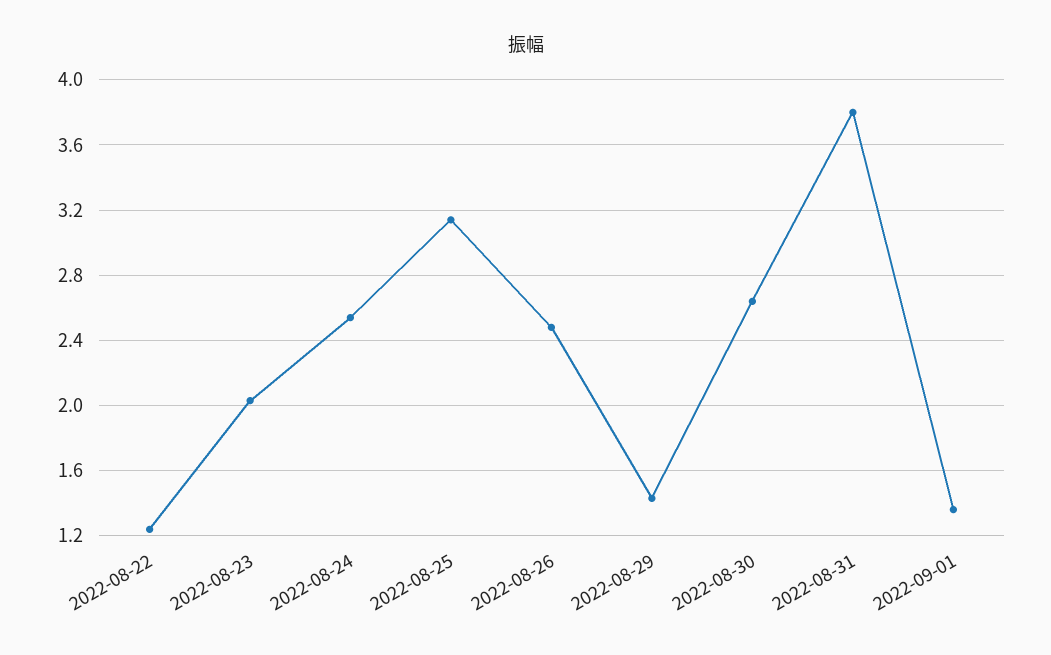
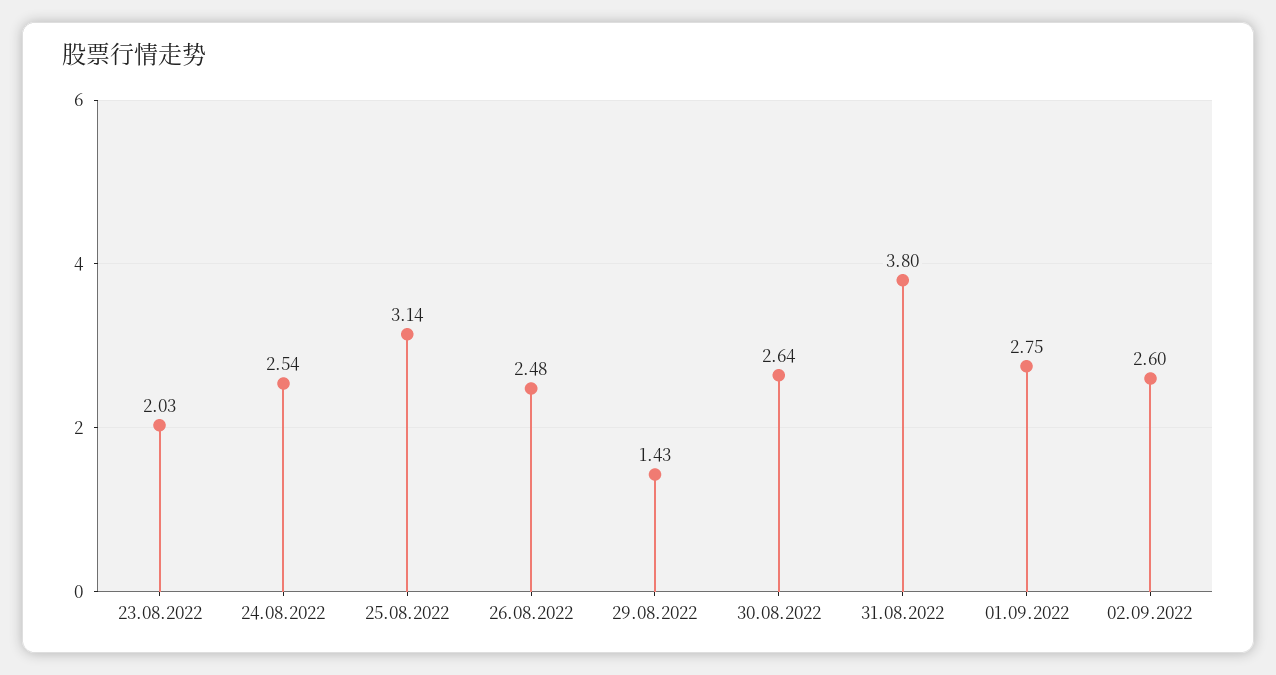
2022-08-22: 1.25 -> none
2022-09-01: 1.35 -> 2.75
02.09.2022: none -> 2.6

